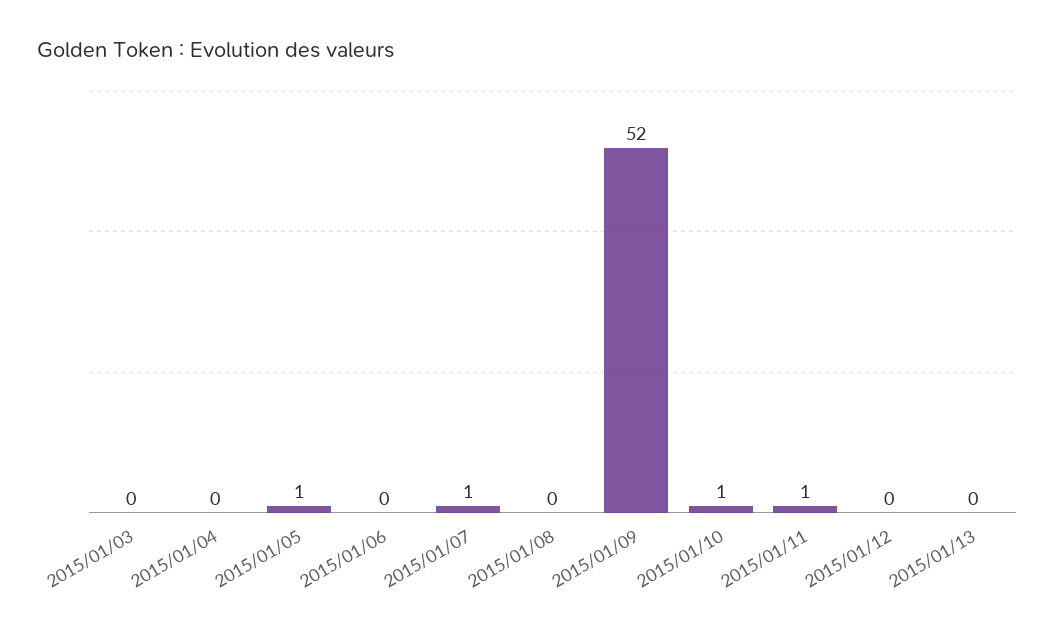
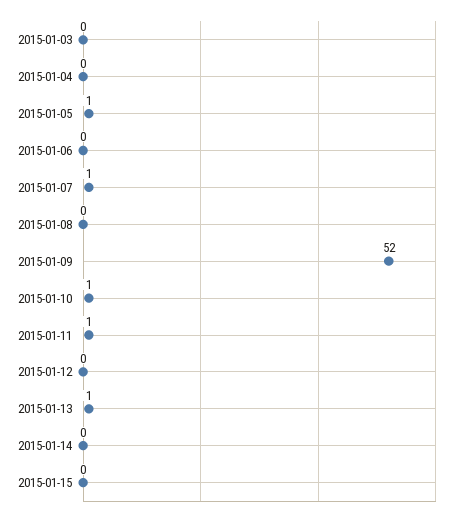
2015/01/13: 0 -> 1
2015-01-14: none -> 0
2015-01-15: none -> 0

